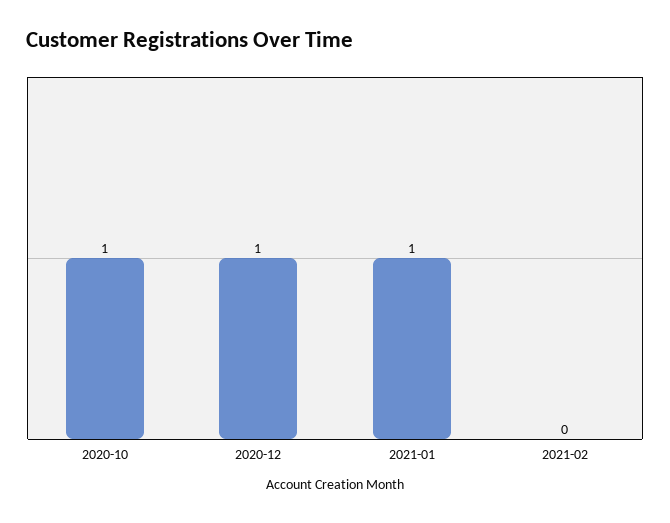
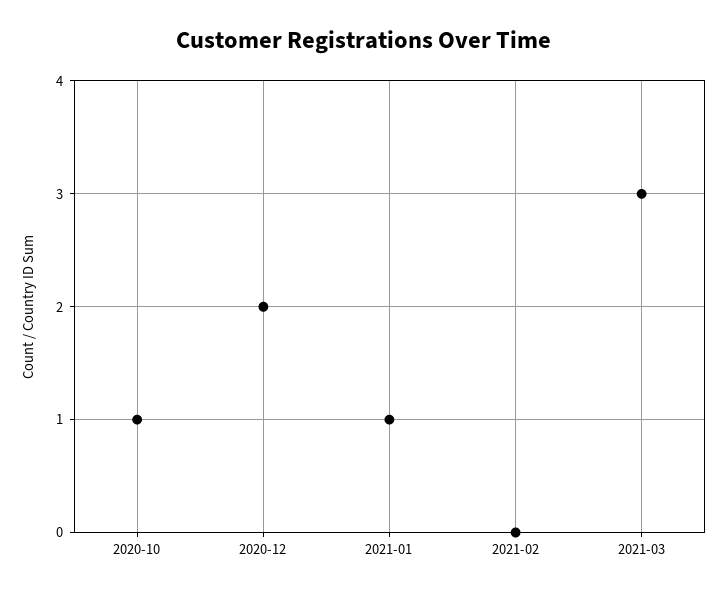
2020-12: 1 -> 2
2021-03: none -> 3

